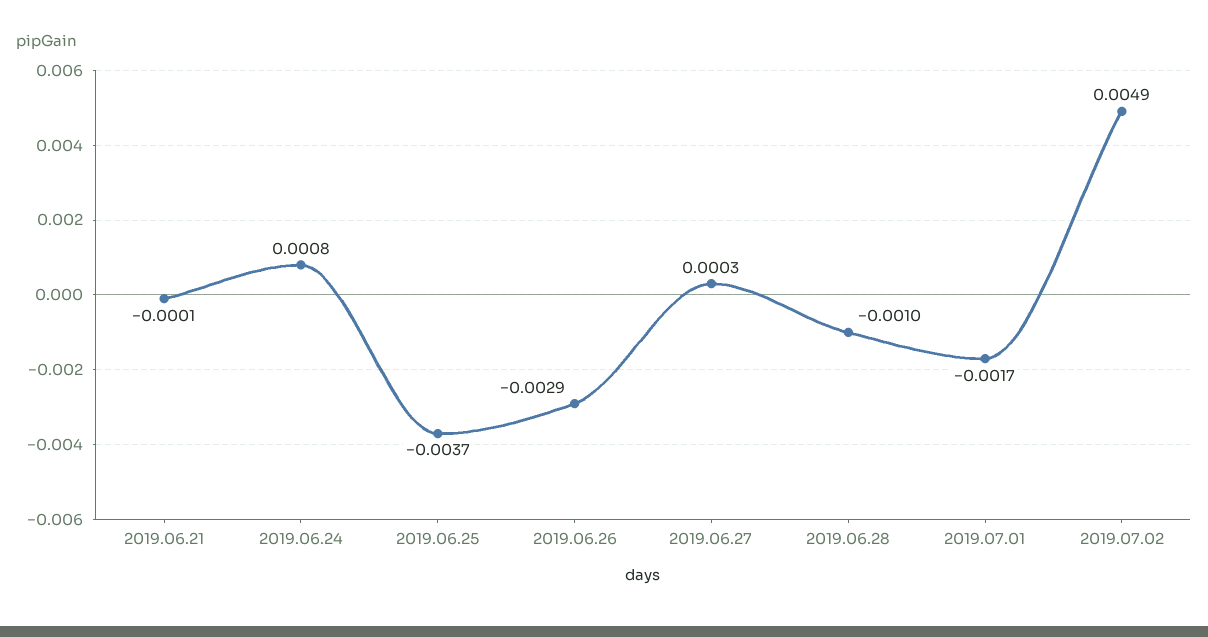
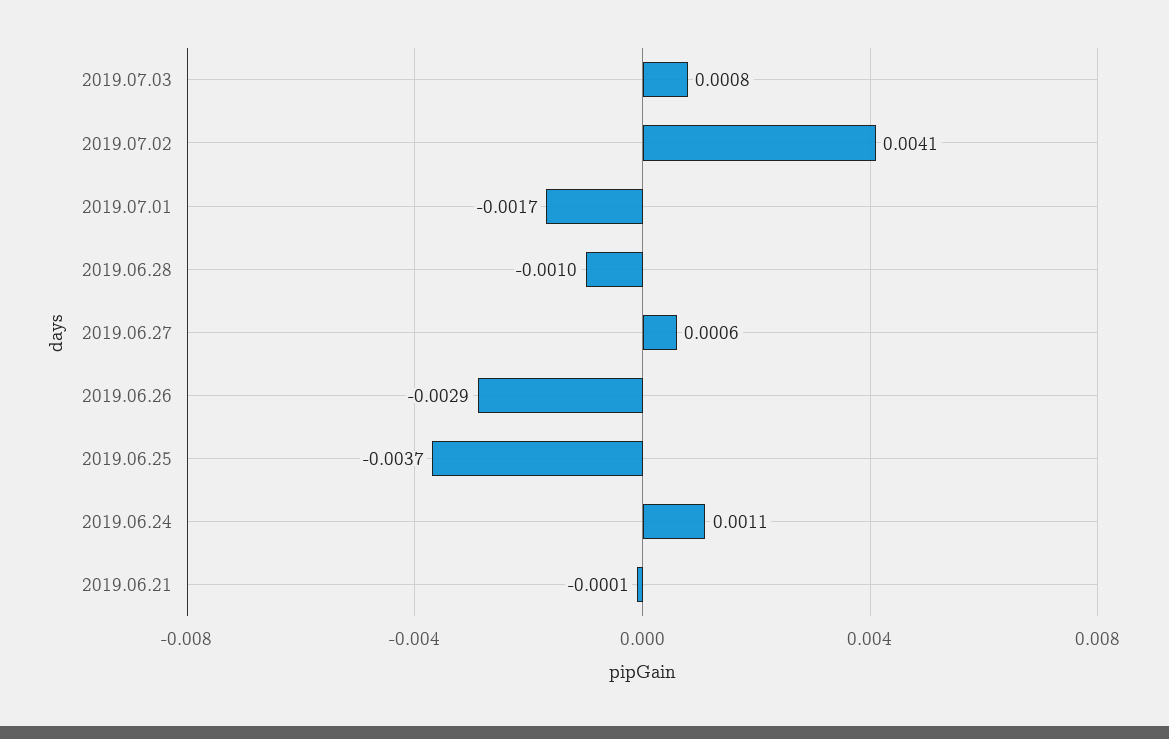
2019.06.24: 0.0008 -> 0.0011
2019.06.27: 0.0003 -> 0.0006
2019.07.02: 0.0049 -> 0.0041
2019.07.03: none -> 0.0008

